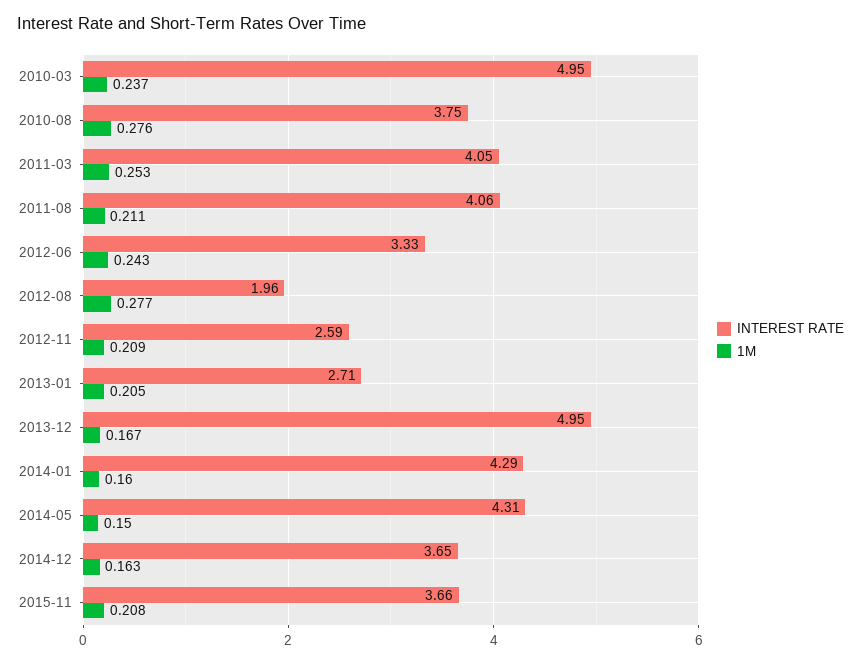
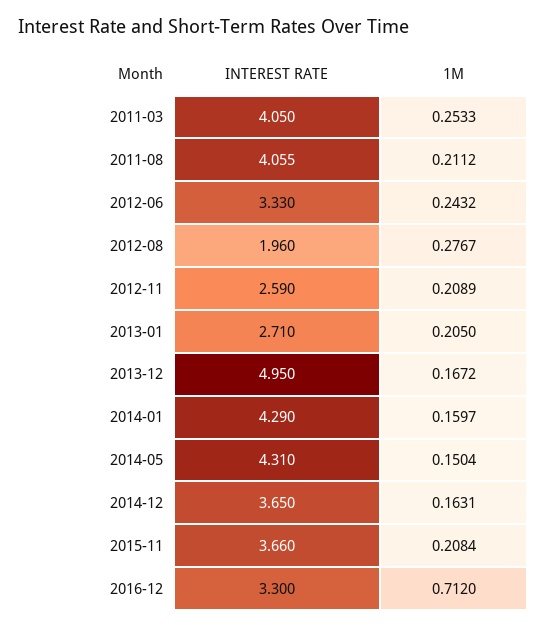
INTEREST RATE, 2010-03: 4.95 -> none
1M, 2010-03: 0.237 -> none
INTEREST RATE, 2010-08: 3.75 -> none
1M, 2010-08: 0.276 -> none
INTEREST RATE, 2016-12: none -> 3.3
1M, 2016-12: none -> 0.712

